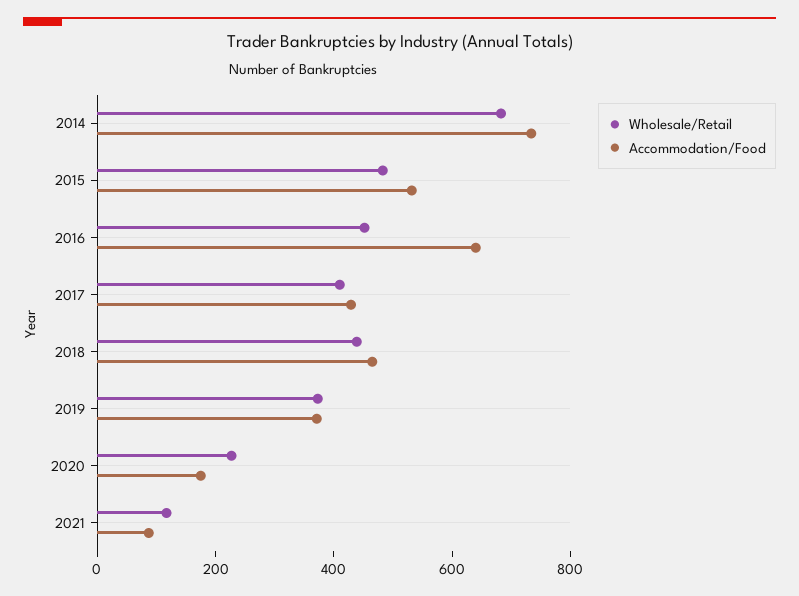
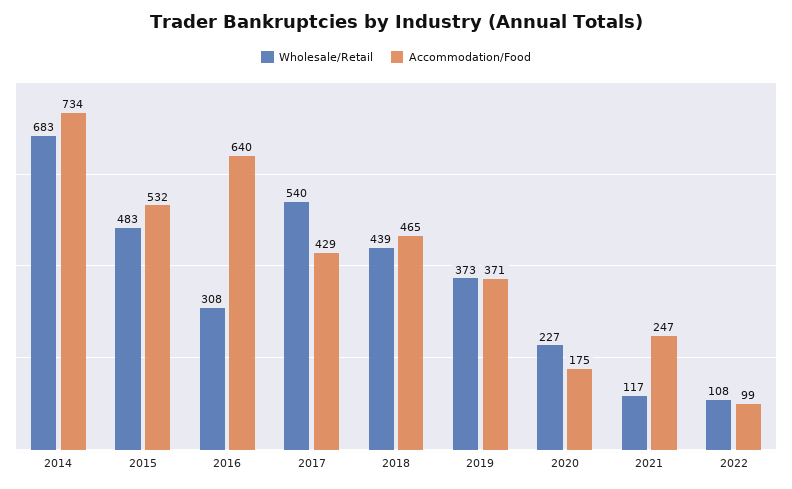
Wholesale/Retail, 2016: 450 -> 308
Wholesale/Retail, 2017: 400 -> 540
Accommodation/Food, 2021: 100 -> 247
Wholesale/Retail, 2022: none -> 108
Accommodation/Food, 2022: none -> 99

